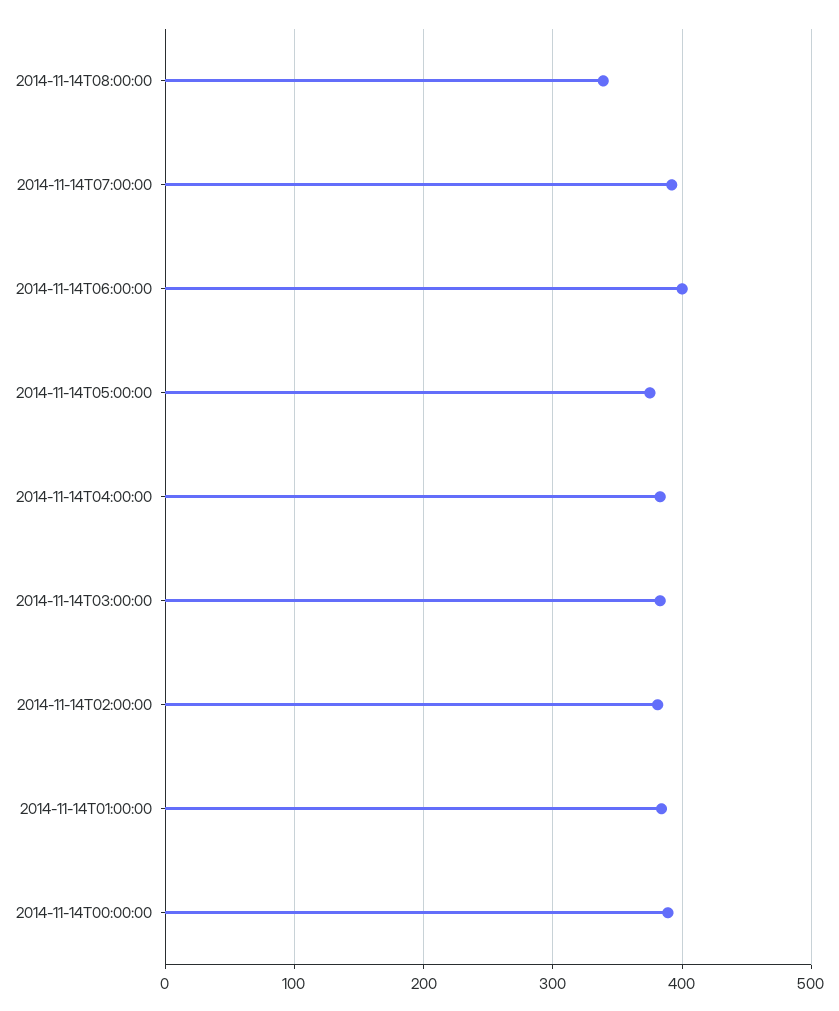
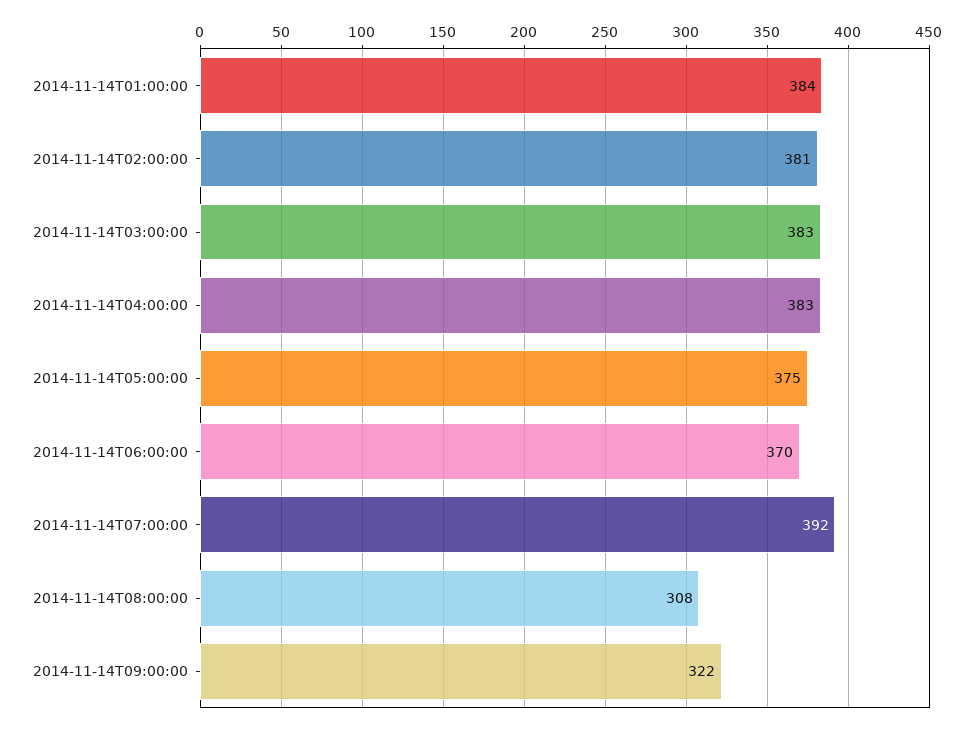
2014-11-14T08:00:00: 340 -> 308
2014-11-14T06:00:00: 400 -> 370
2014-11-14T00:00:00: 390 -> none
2014-11-14T09:00:00: none -> 322

